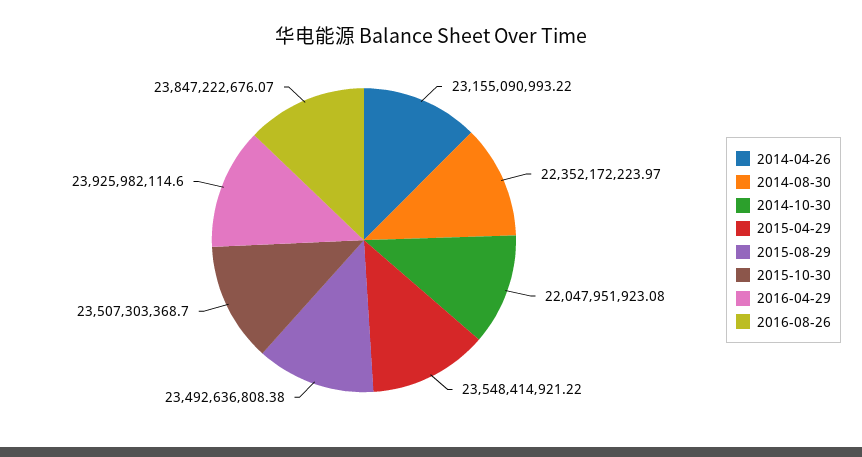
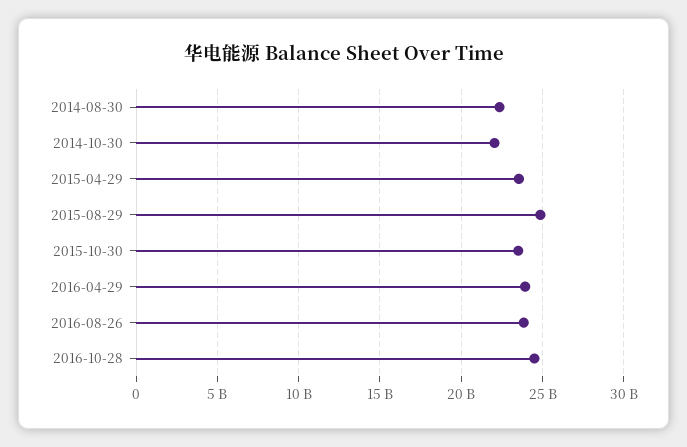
2014-04-26: 23155090993.22 -> none
2015-08-29: 23492636808.38 -> 25000000000
2016-10-28: none -> 24500000000

